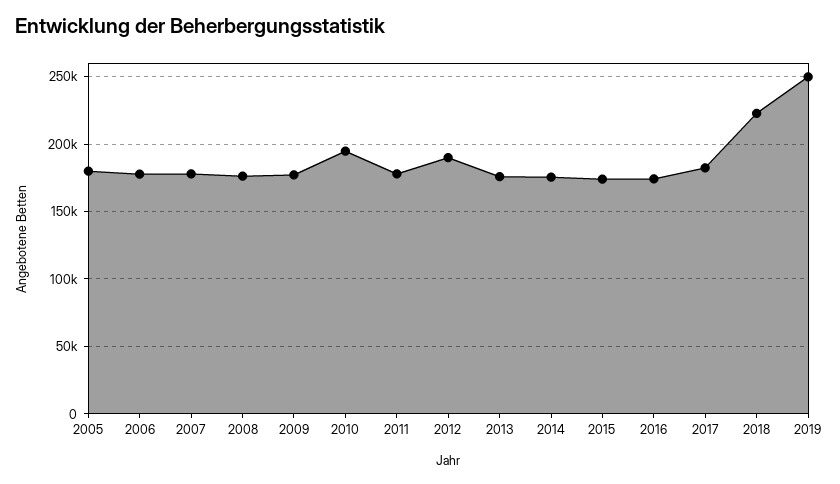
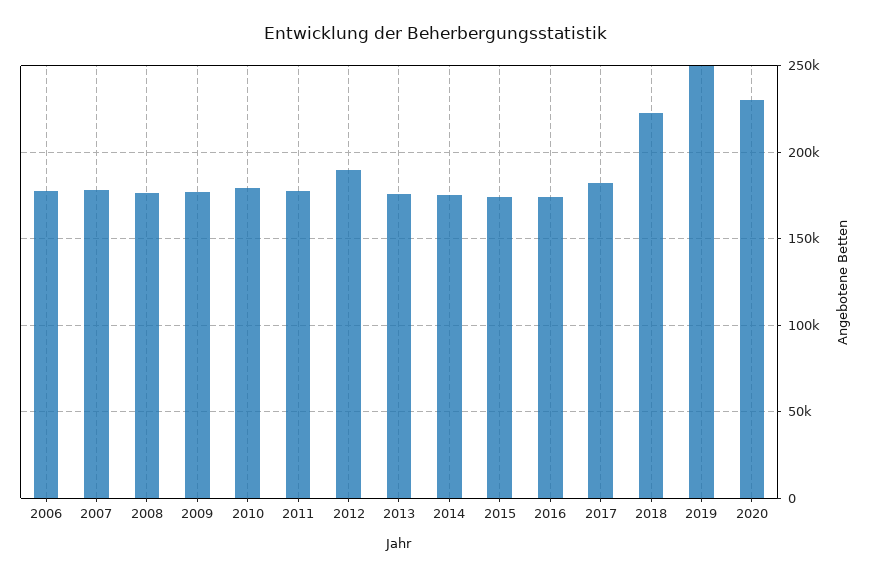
2005: 180000 -> none
2010: 195000 -> 180000
2020: none -> 230000

